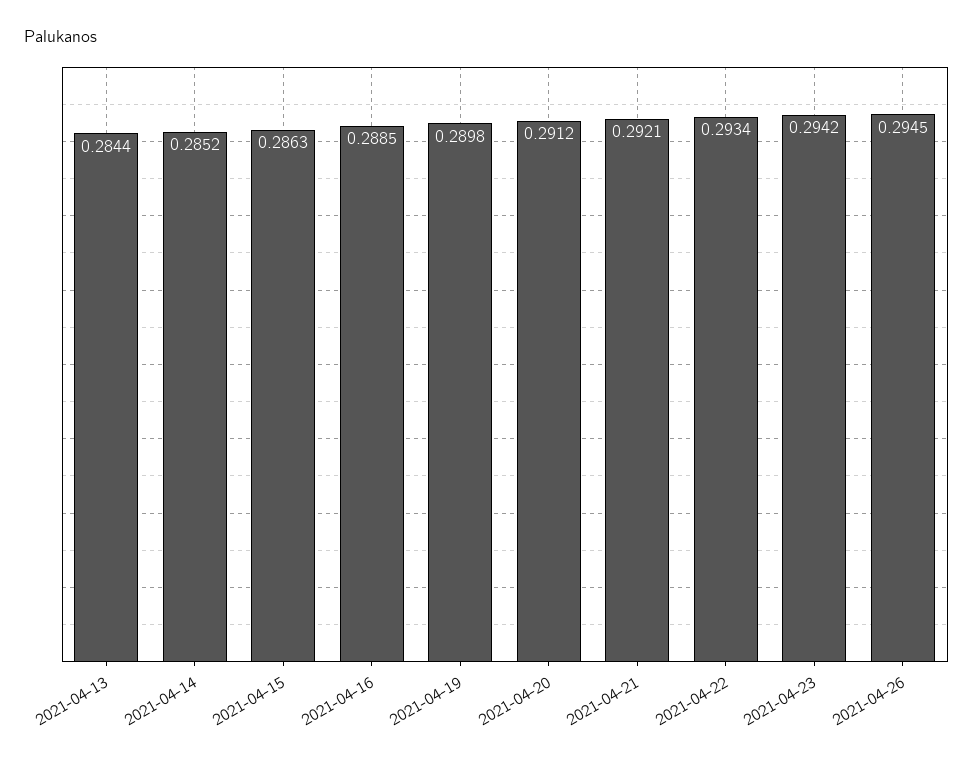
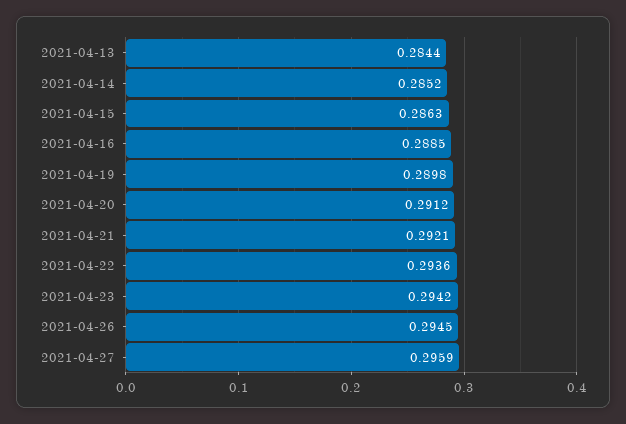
2021-04-22: 0.2934 -> 0.2936
2021-04-27: none -> 0.2959

